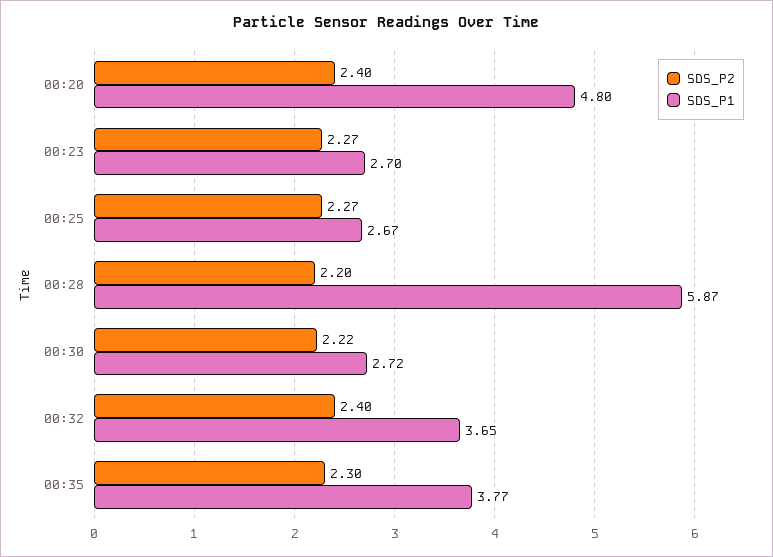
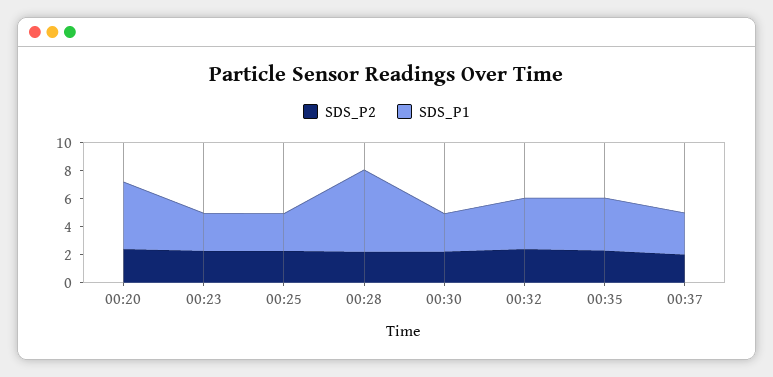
SDS_P2, 00:37: none -> 2
SDS_P1, 00:37: none -> 3

